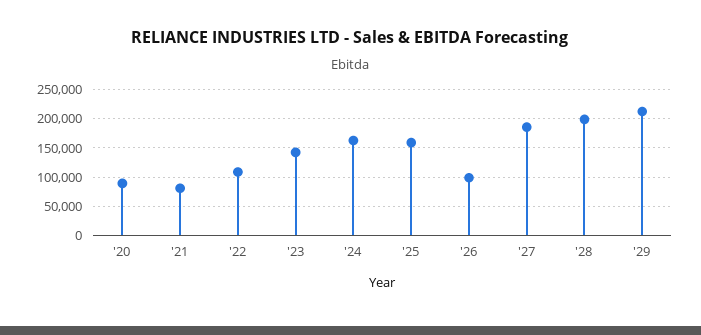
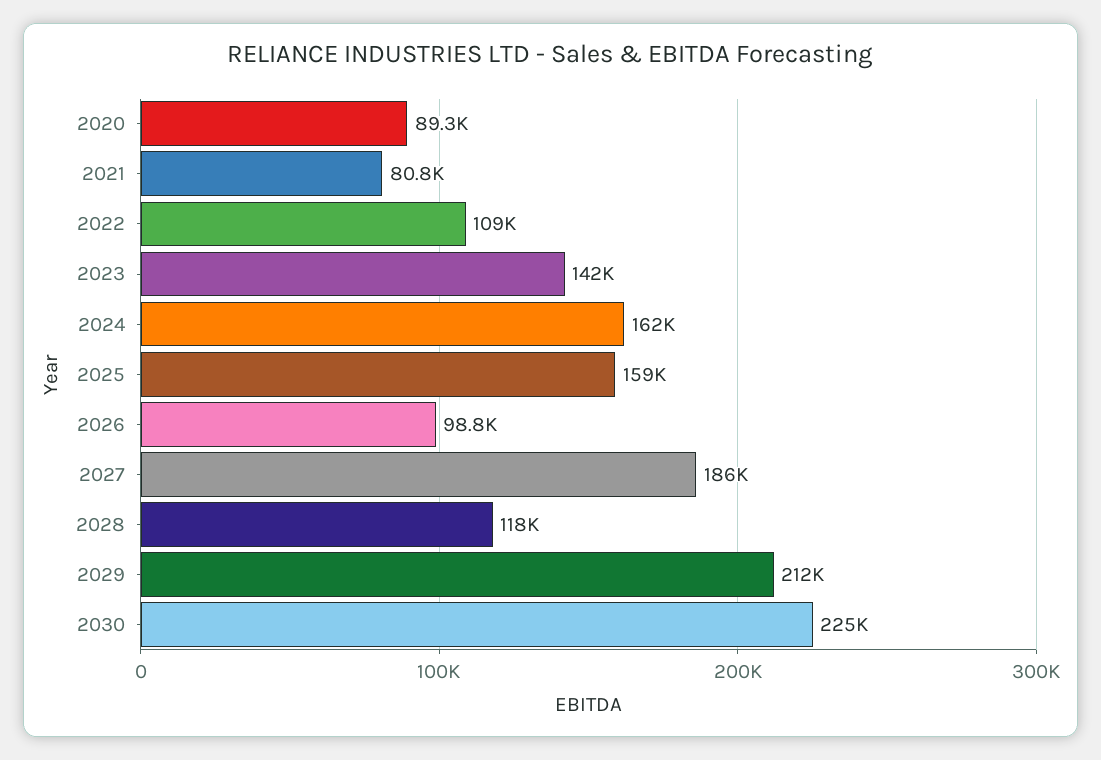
'28: 200000 -> 118000
2030: none -> 225000

